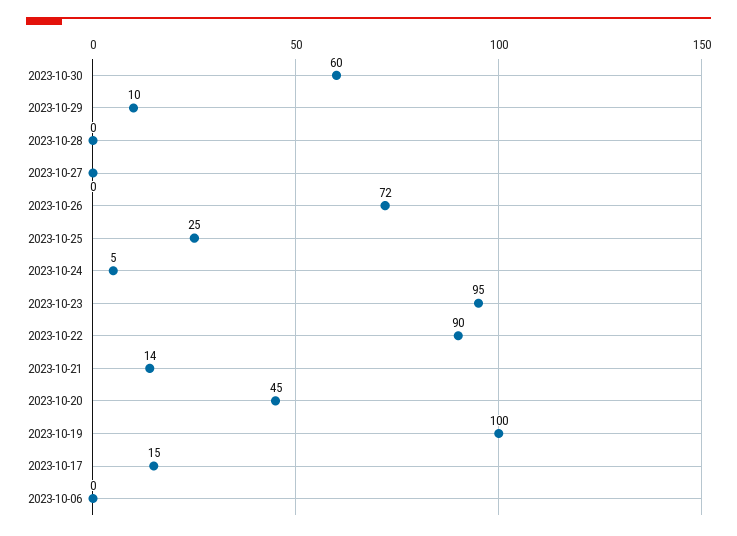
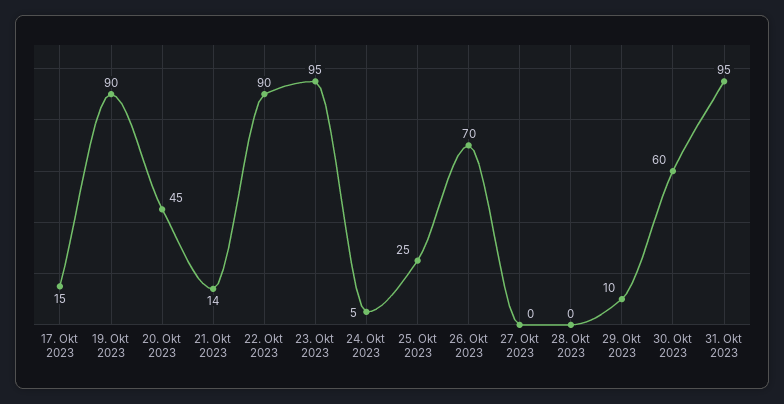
2023-10-26: 72 -> 70
2023-10-19: 100 -> 90
2023-10-06: 0 -> none
31. Okt 2023: none -> 95

